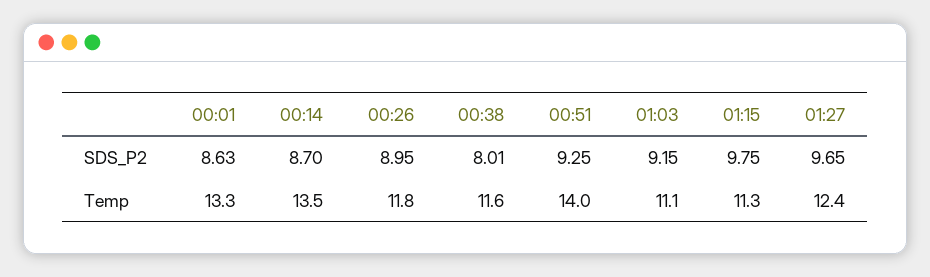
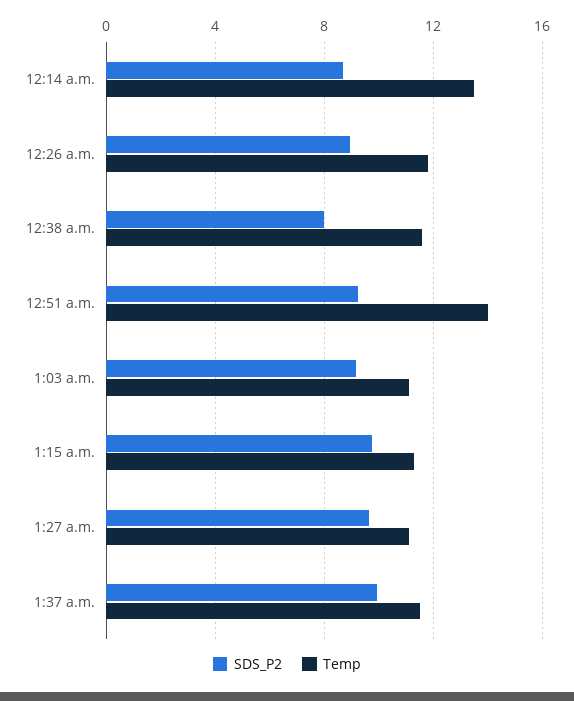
SDS_P2, 00:01: 8.63 -> none
Temp, 00:01: 13.3 -> none
Temp, 01:27: 12.4 -> 11
SDS_P2, 1:37 a.m.: none -> 10
Temp, 1:37 a.m.: none -> 11.5

